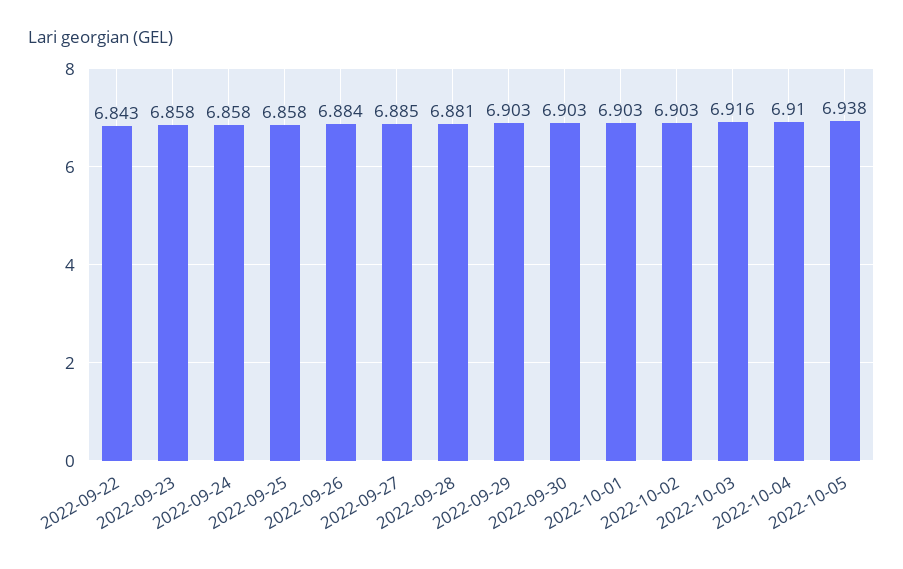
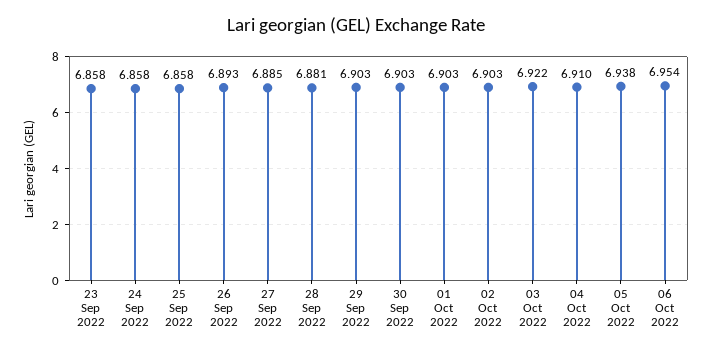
2022-09-22: 6.843 -> none
2022-09-26: 6.884 -> 6.893
2022-10-03: 6.916 -> 6.922
06 Oct 2022: none -> 6.954

